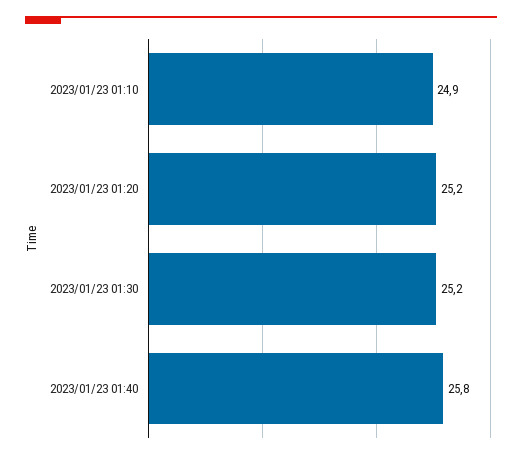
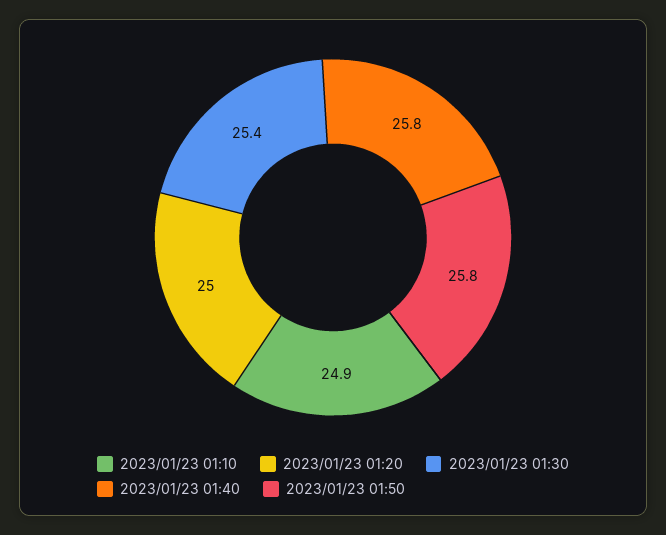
2023/01/23 01:20: 25.2 -> 25
2023/01/23 01:30: 25.2 -> 25.4
2023/01/23 01:50: none -> 25.8

